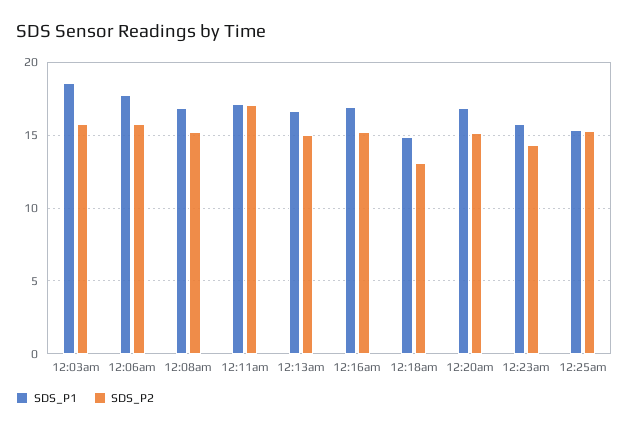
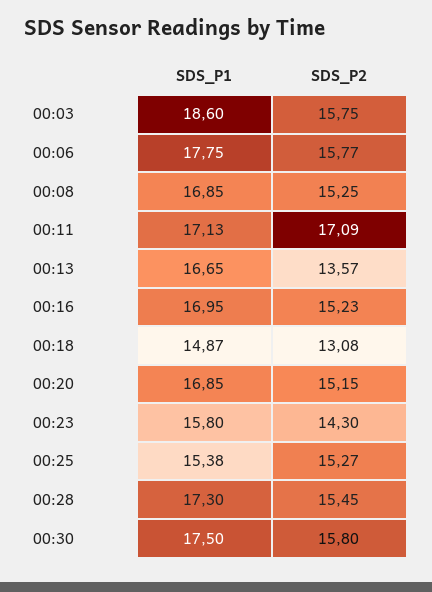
SDS_P2, 12:13am: 15 -> 13.57
SDS_P1, 00:28: none -> 17.3
SDS_P2, 00:28: none -> 15.45
SDS_P1, 00:30: none -> 17.5
SDS_P2, 00:30: none -> 15.8

